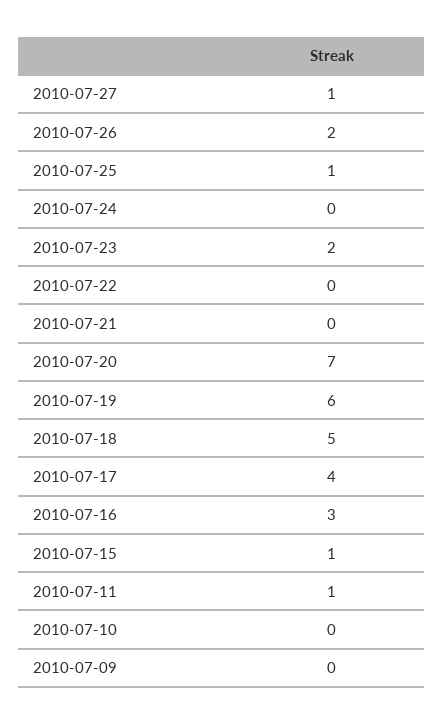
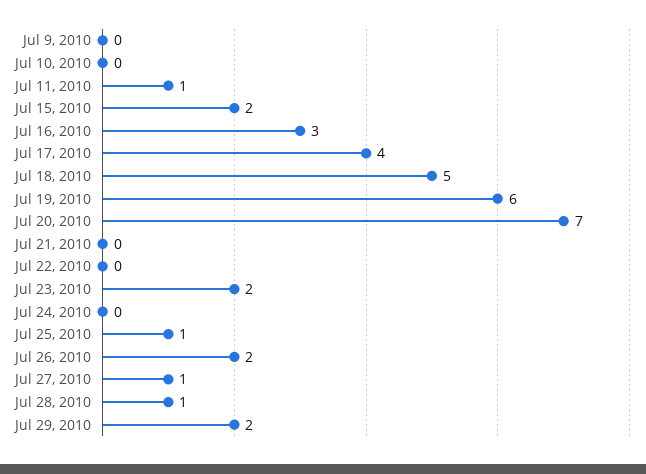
2010-07-15: 1 -> 2
Jul 28, 2010: none -> 1
Jul 29, 2010: none -> 2

